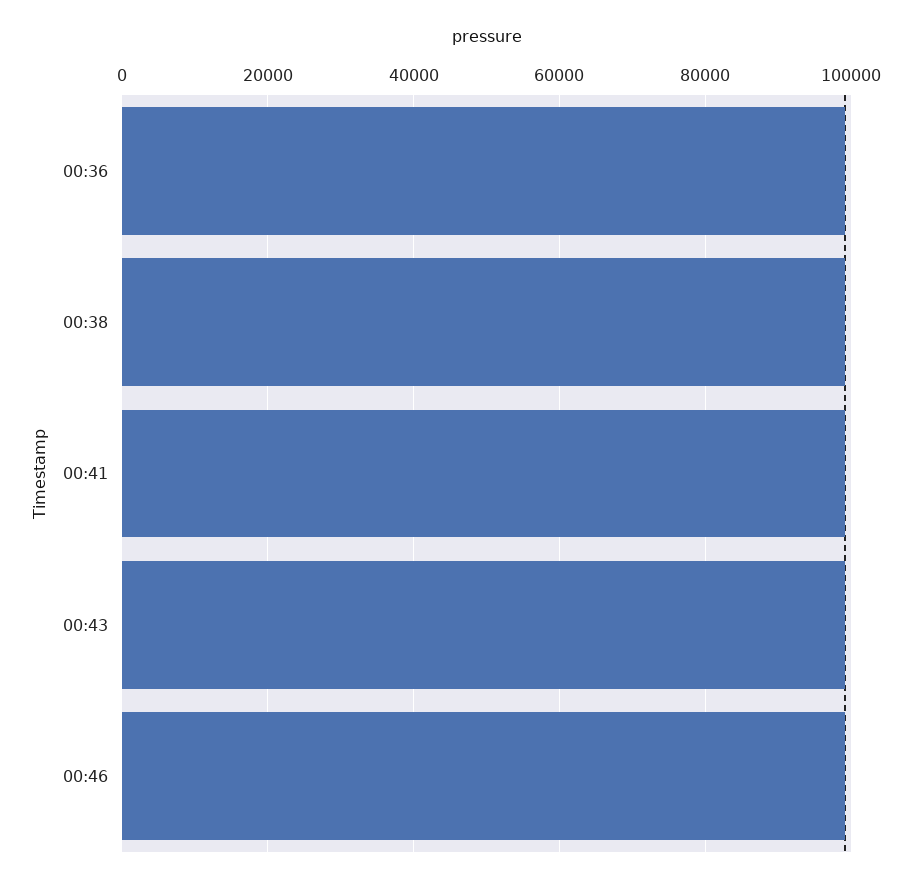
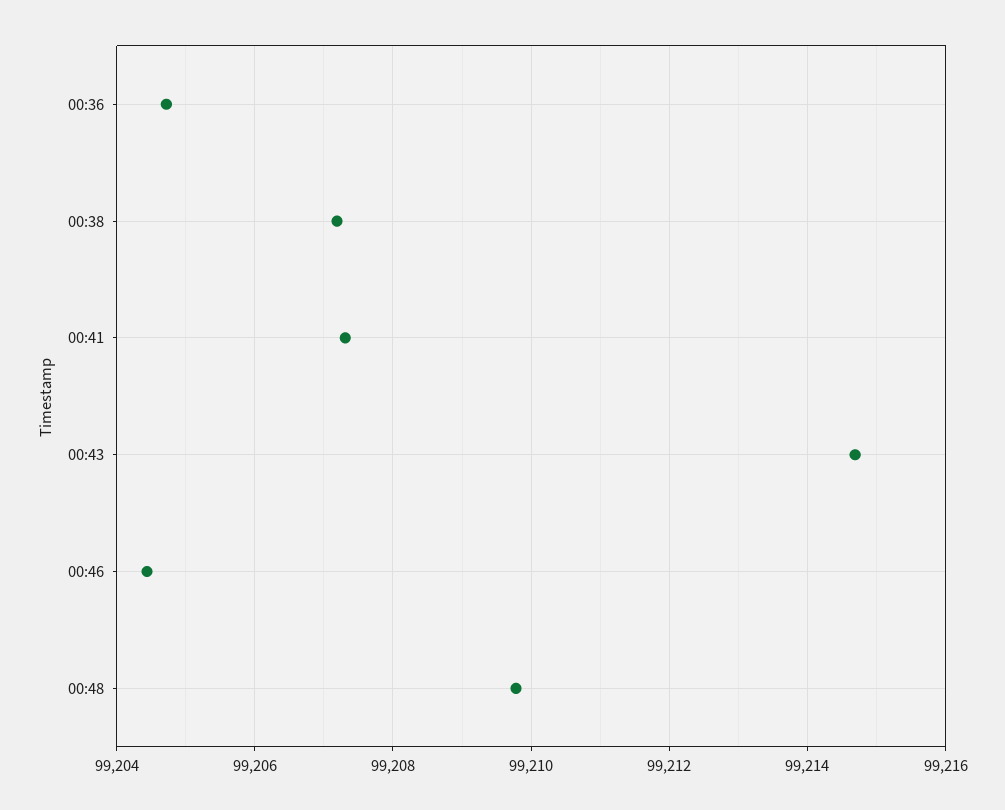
00:48: none -> 99209.8

